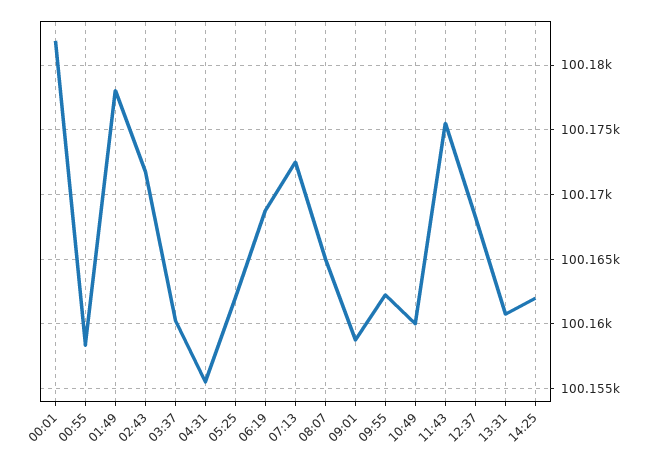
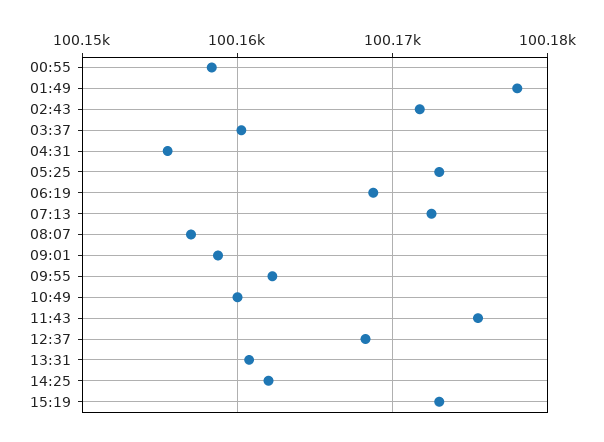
00:01: 100182 -> none
05:25: 100162 -> 100173
08:07: 100165 -> 100157
15:19: none -> 100173

